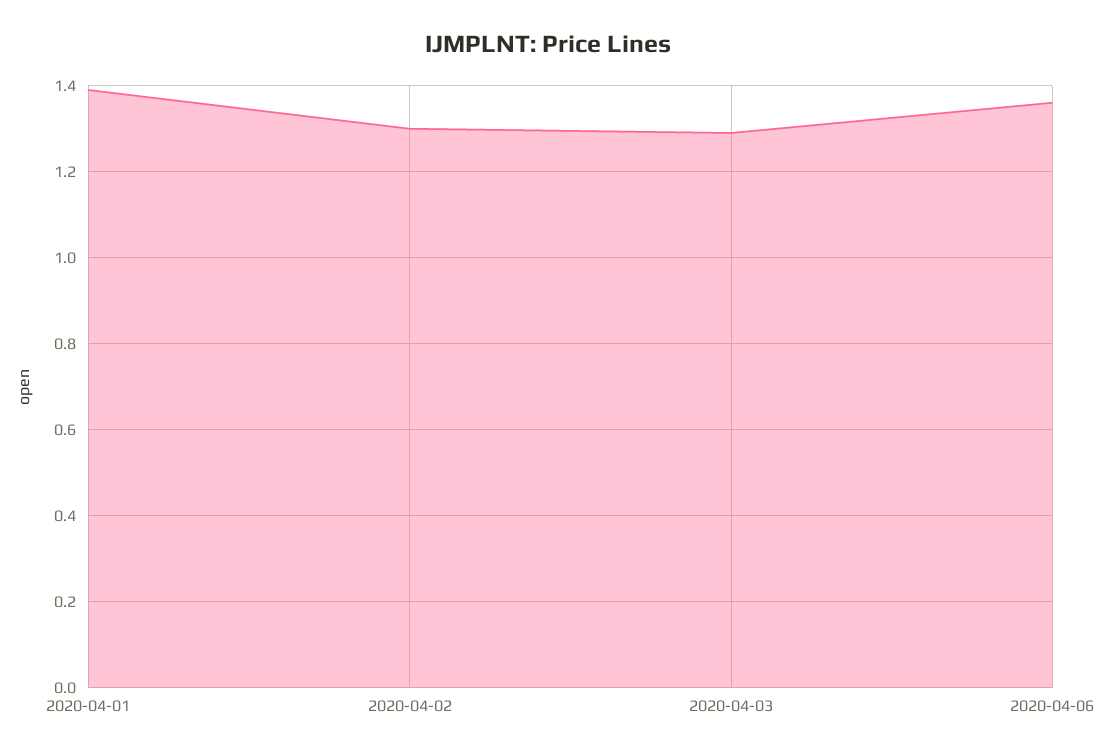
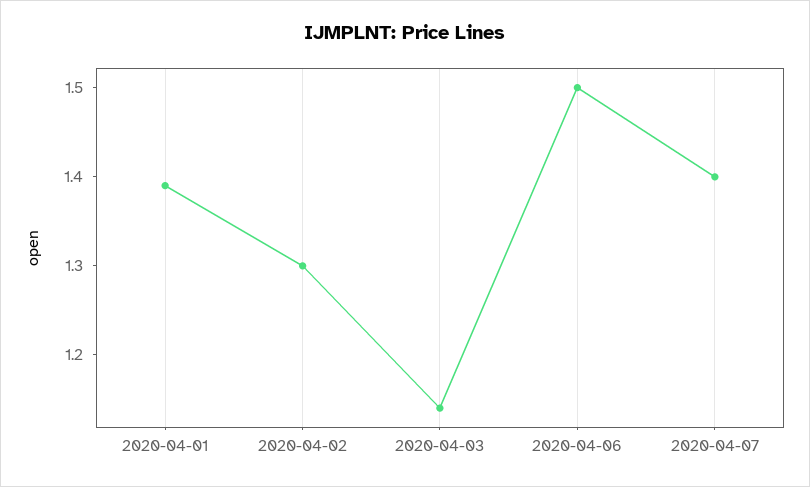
2020-04-03: 1.3 -> 1.14
2020-04-06: 1.35 -> 1.5
2020-04-07: none -> 1.4

